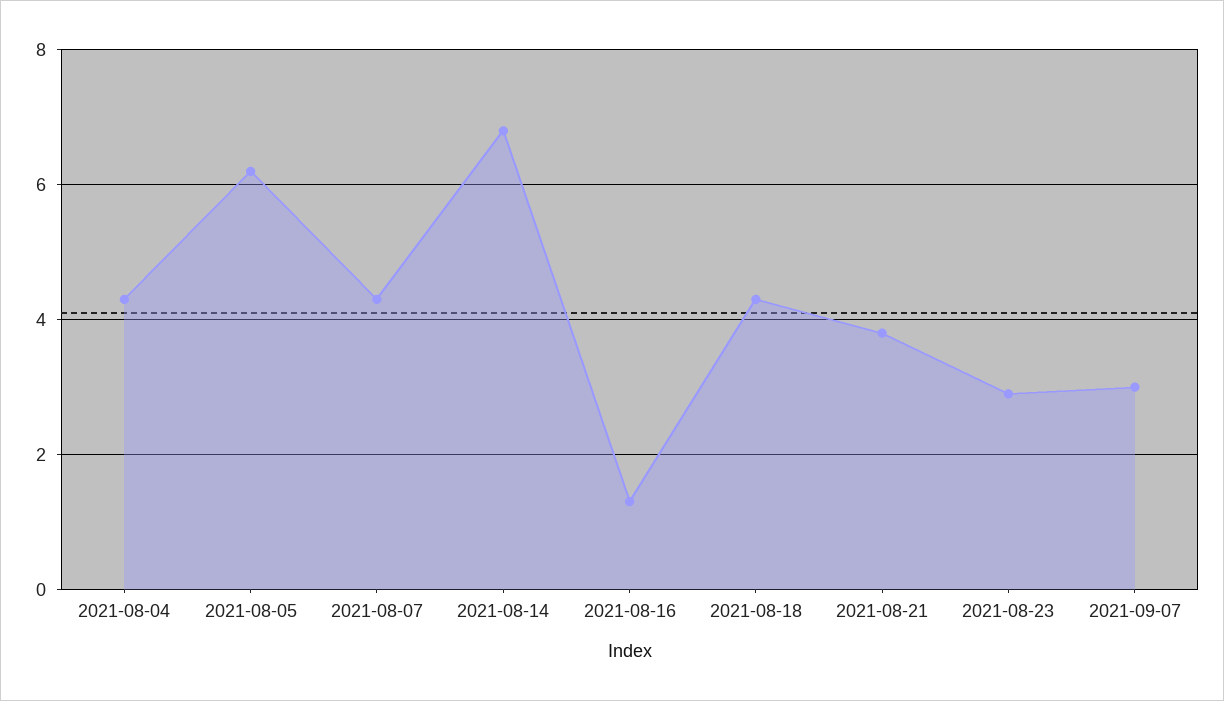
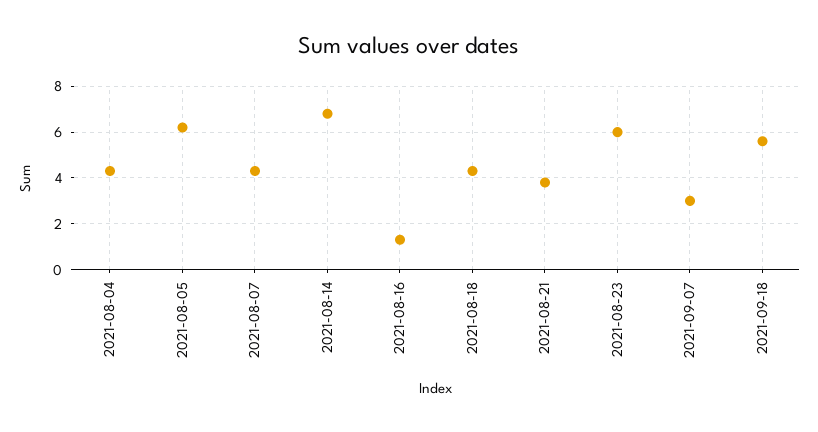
2021-08-23: 3 -> 6
2021-09-18: none -> 5.5

